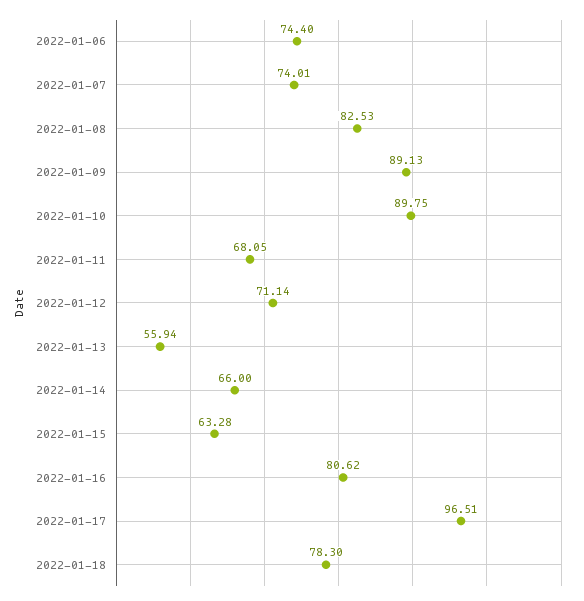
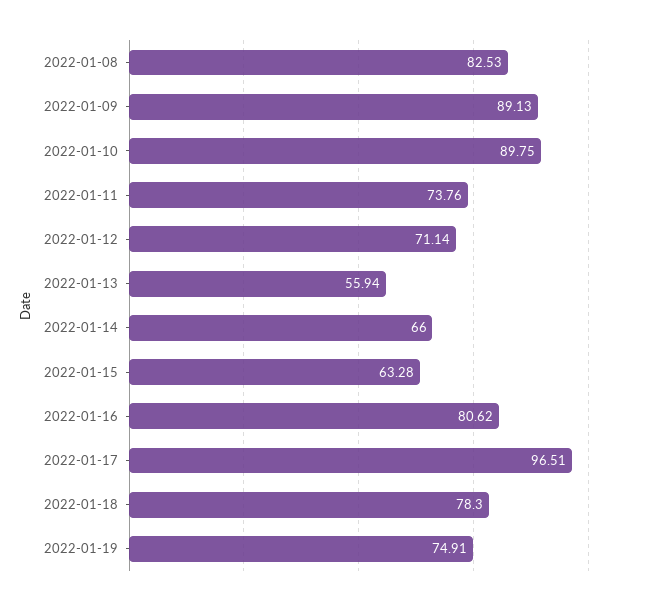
2022-01-06: 74.4 -> none
2022-01-07: 74.01 -> none
2022-01-11: 68.05 -> 73.76
2022-01-19: none -> 74.91

